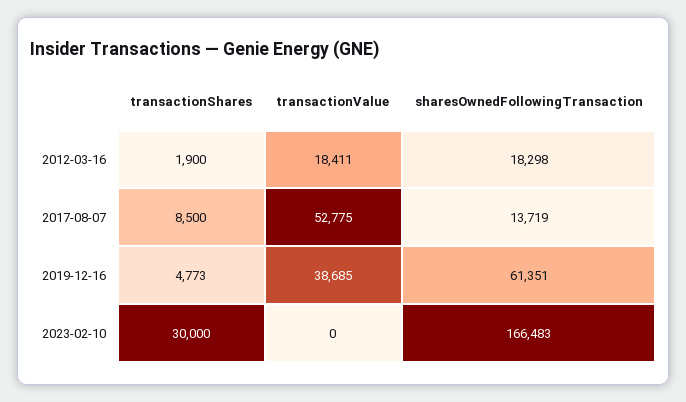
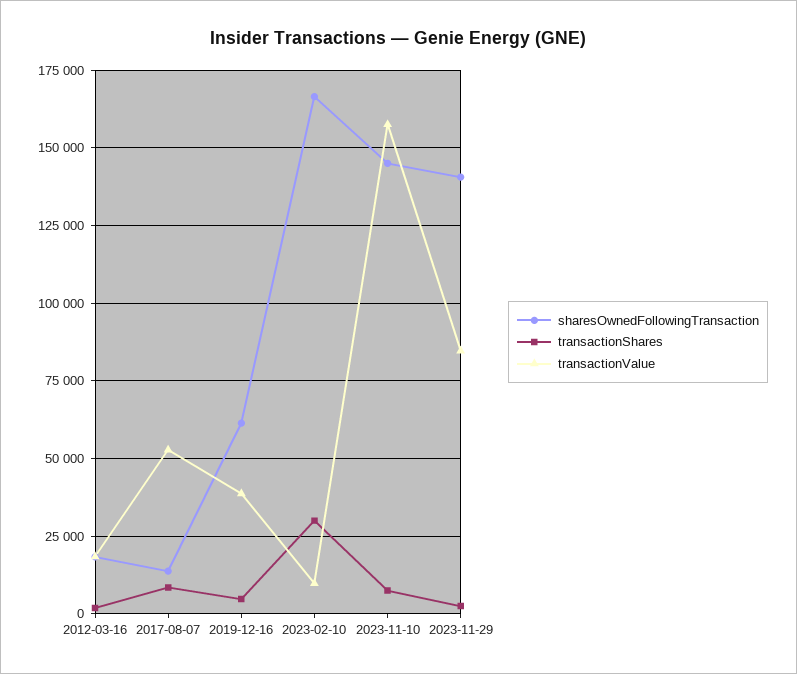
transactionValue, 2023-02-10: 0 -> 10000
sharesOwnedFollowingTransaction, 2023-11-10: none -> 145000
transactionShares, 2023-11-10: none -> 7500
transactionValue, 2023-11-10: none -> 157500
sharesOwnedFollowingTransaction, 2023-11-29: none -> 140000
transactionShares, 2023-11-29: none -> 2500
transactionValue, 2023-11-29: none -> 85000

